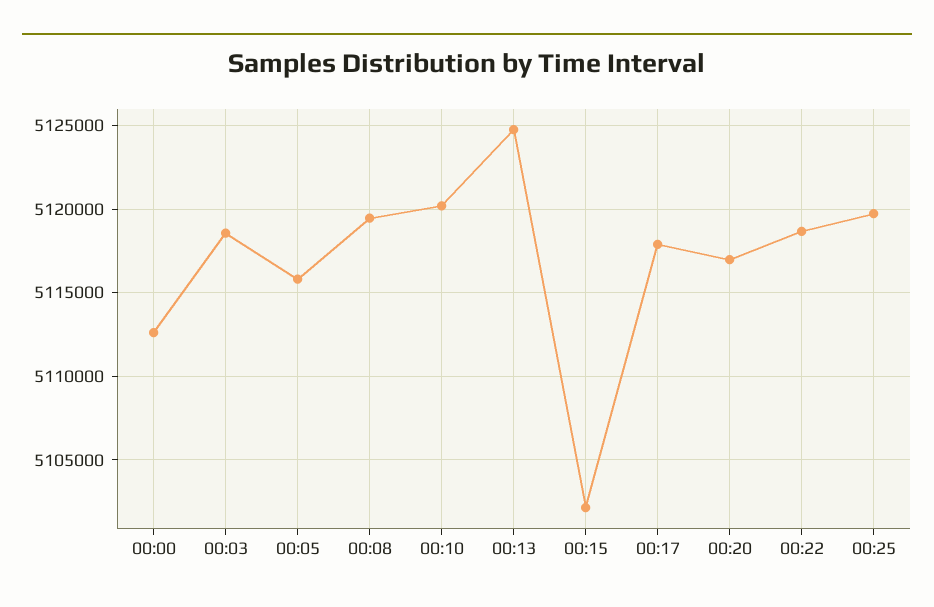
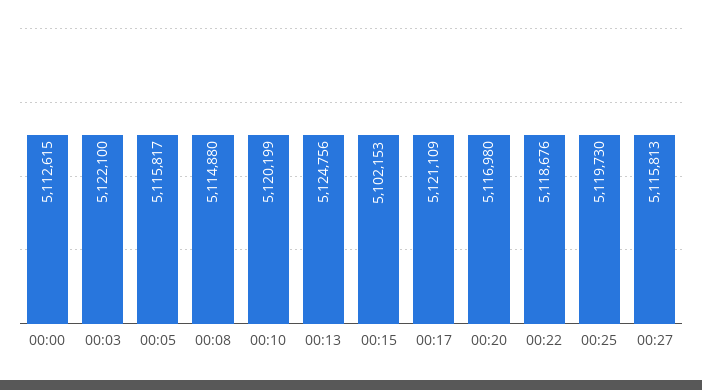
00:03: 5118500 -> 5122100
00:08: 5119500 -> 5114880
00:17: 5118000 -> 5121109
00:27: none -> 5115813

